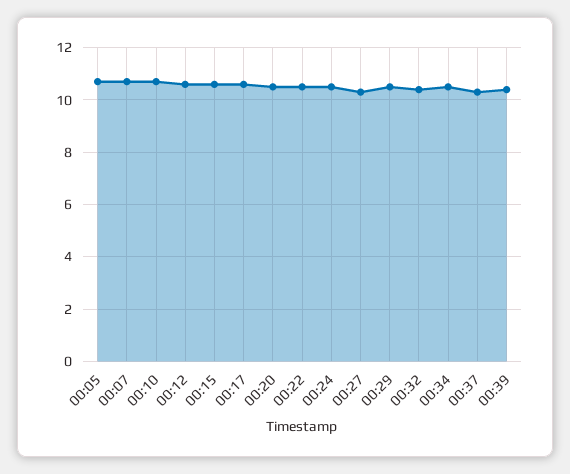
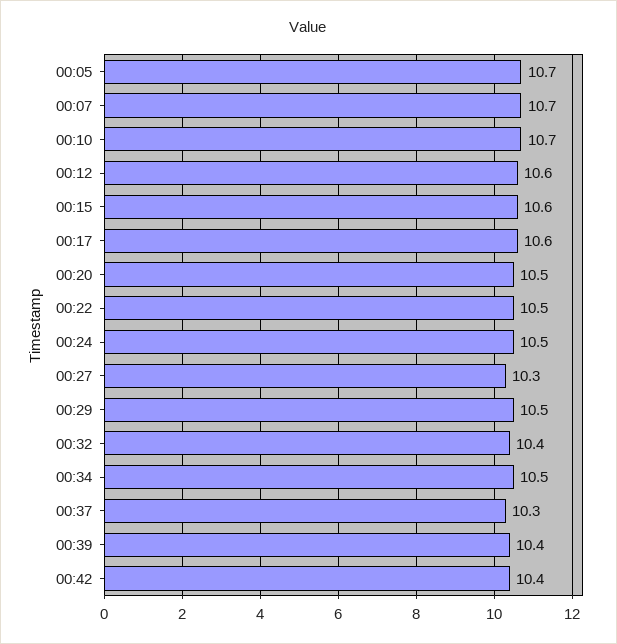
00:42: none -> 10.4

